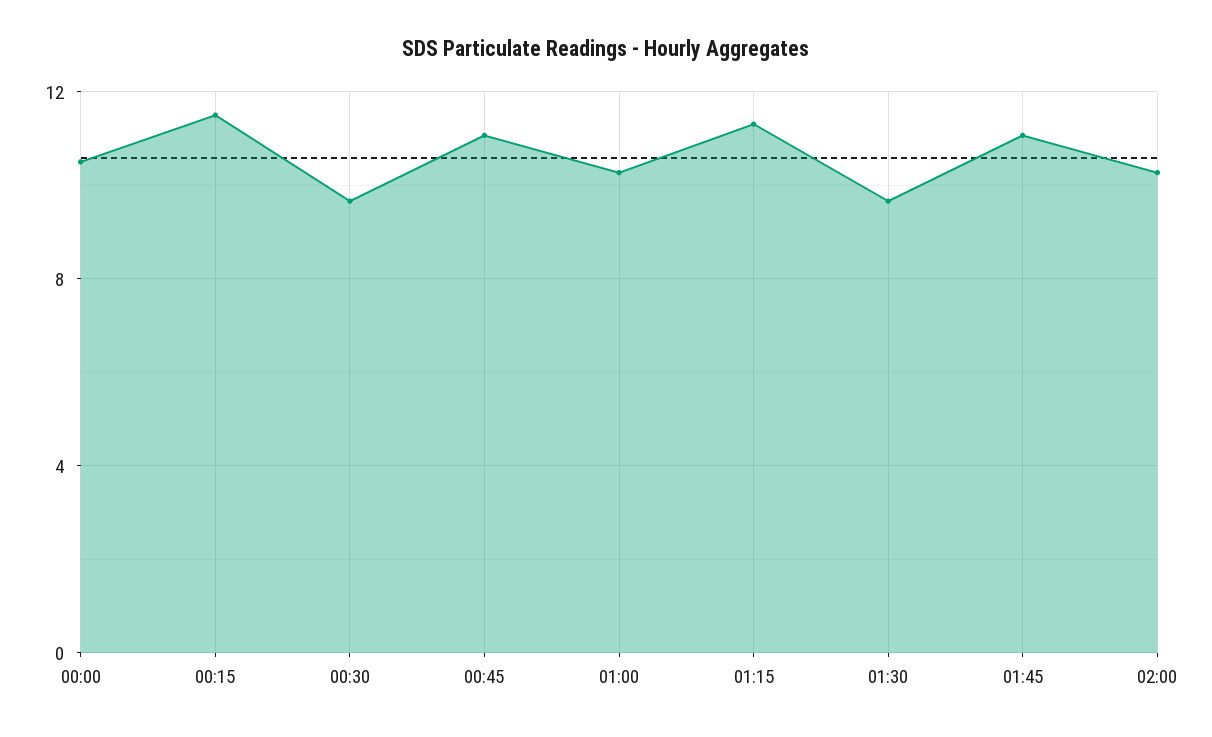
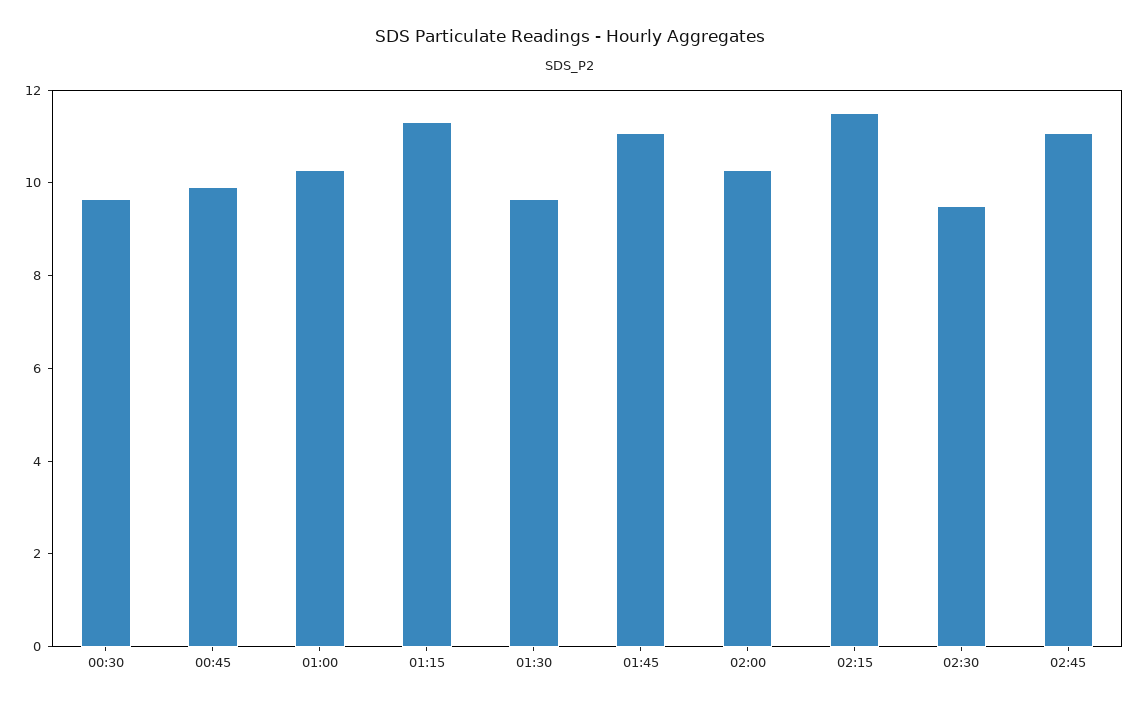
00:00: 10.5 -> none
00:15: 11.5 -> none
00:45: 11 -> 10
02:15: none -> 11.5
02:30: none -> 9.5
02:45: none -> 11

